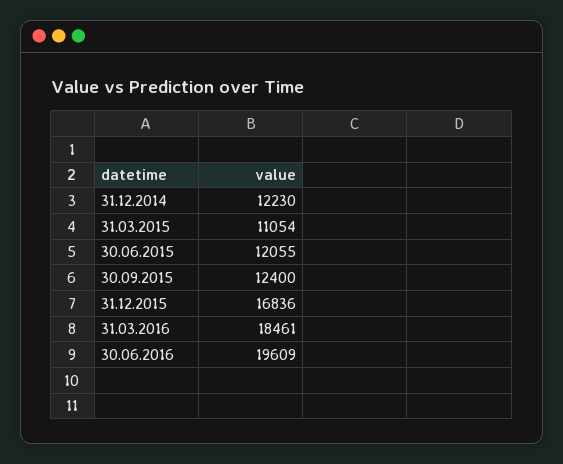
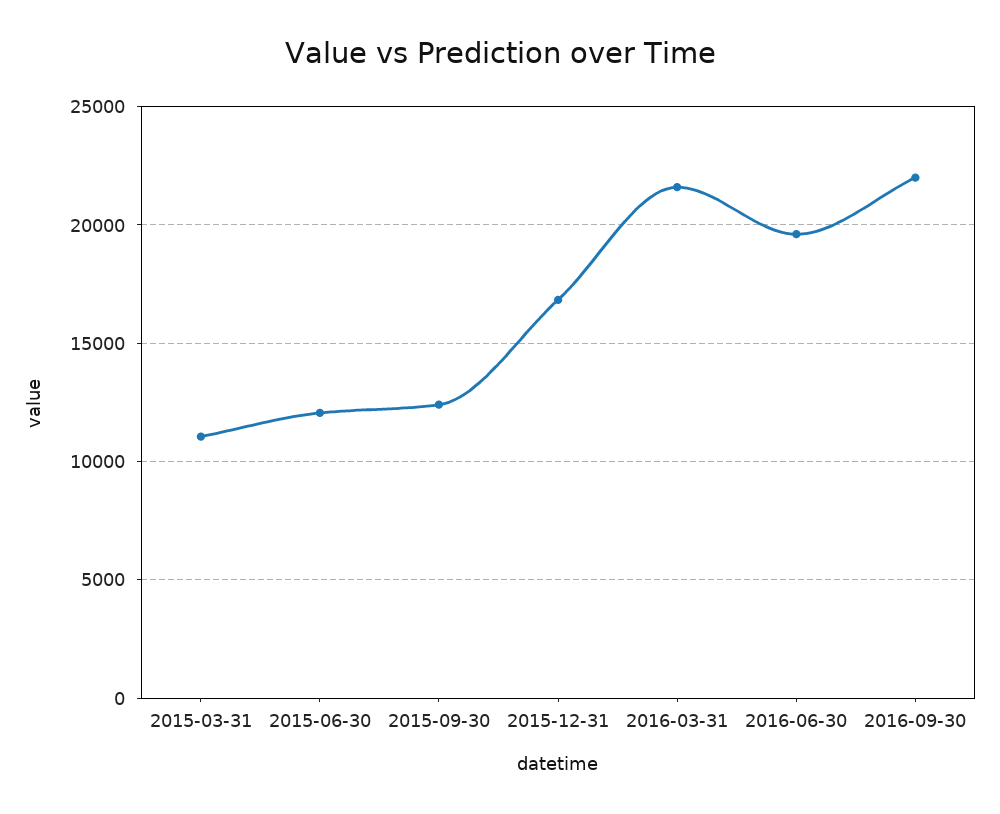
31.12.2014: 12230 -> none
31.03.2016: 18461 -> 21500
2016-09-30: none -> 22000

